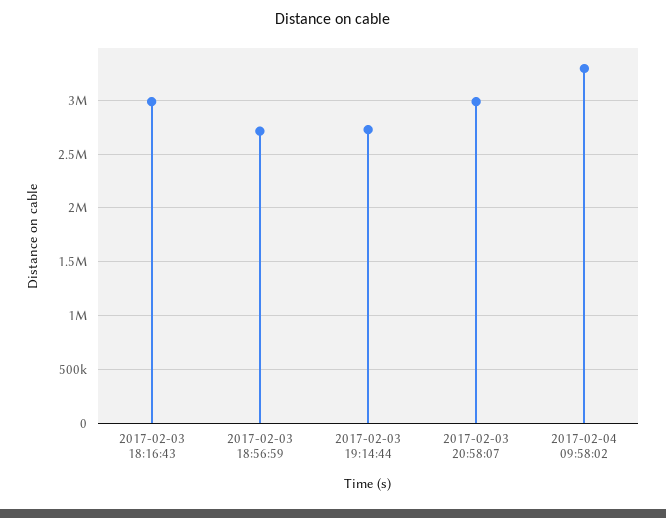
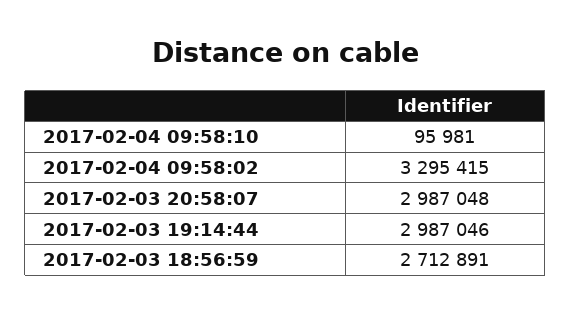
2017-02-03 18:16:43: 3000000 -> none
2017-02-03 19:14:44: 2700000 -> 2987046
2017-02-04 09:58:10: none -> 95981

